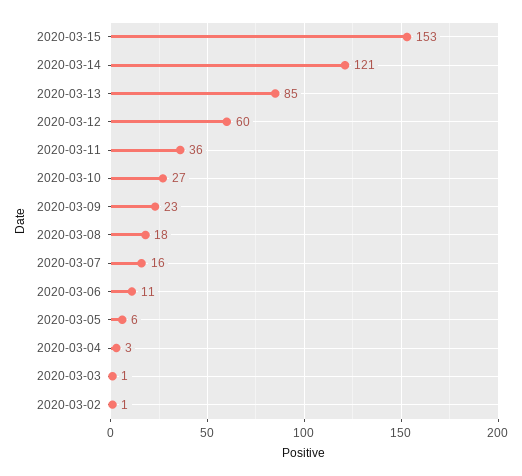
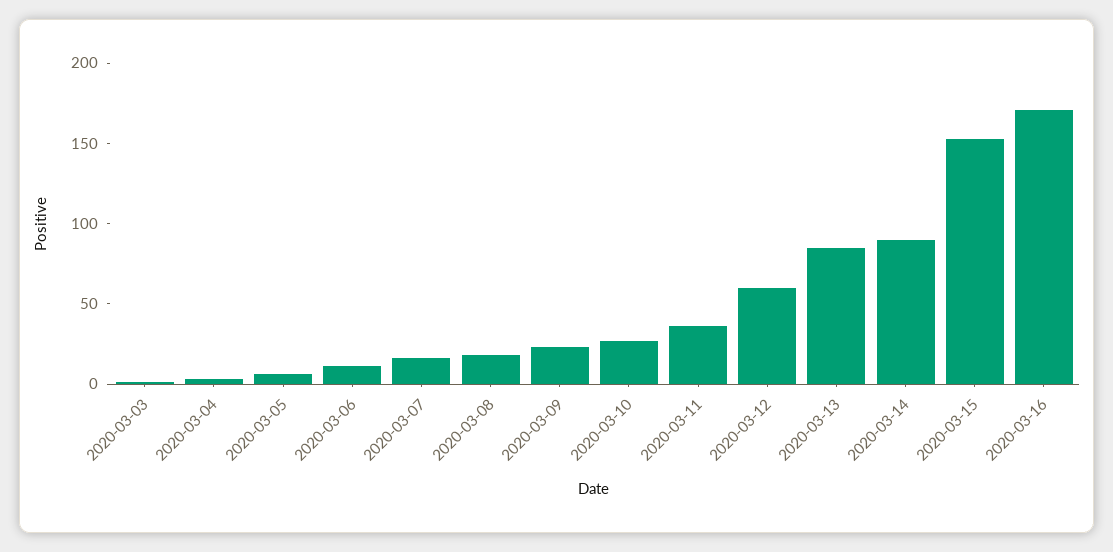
2020-03-14: 121 -> 90
2020-03-02: 1 -> none
2020-03-16: none -> 170

